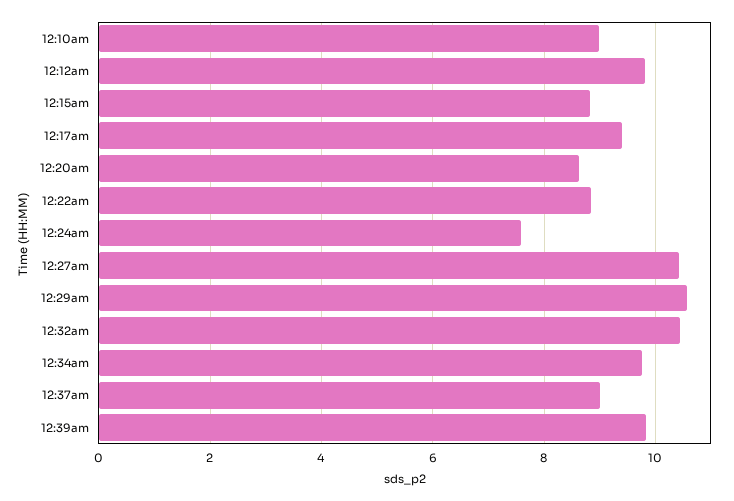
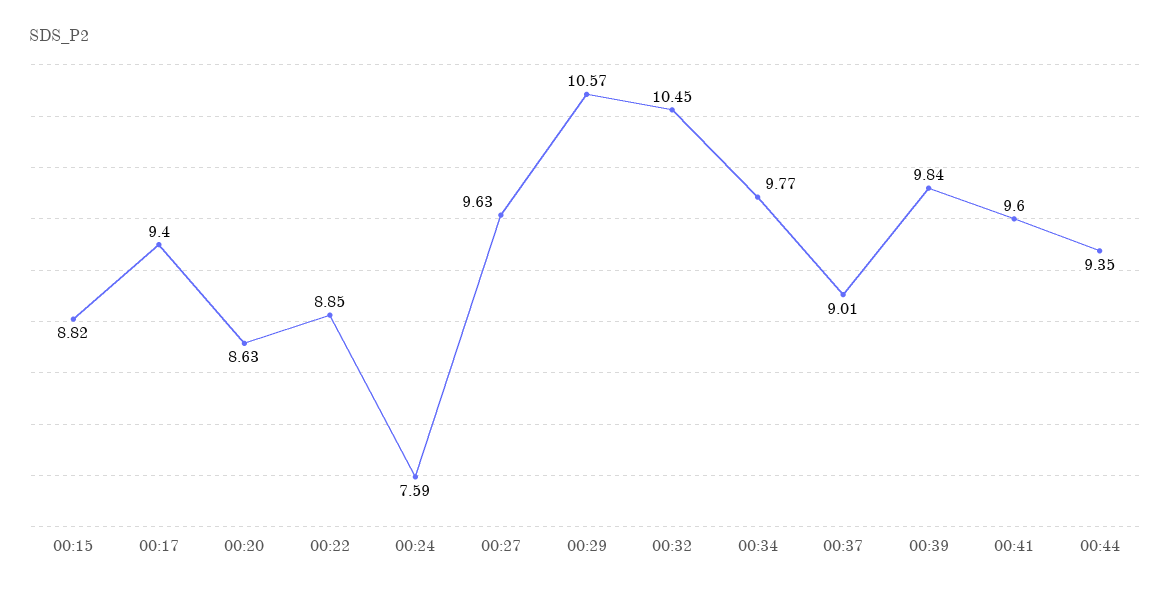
12:10am: 9 -> none
12:12am: 9.8 -> none
12:27am: 10.4 -> 9.63
00:41: none -> 9.6
00:44: none -> 9.35

